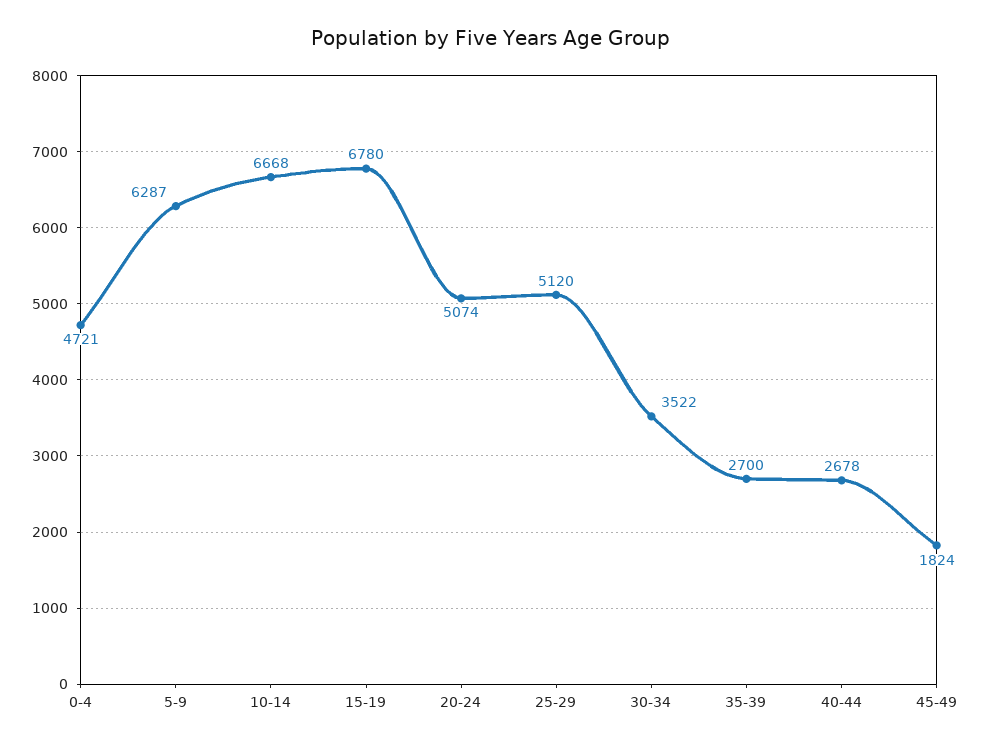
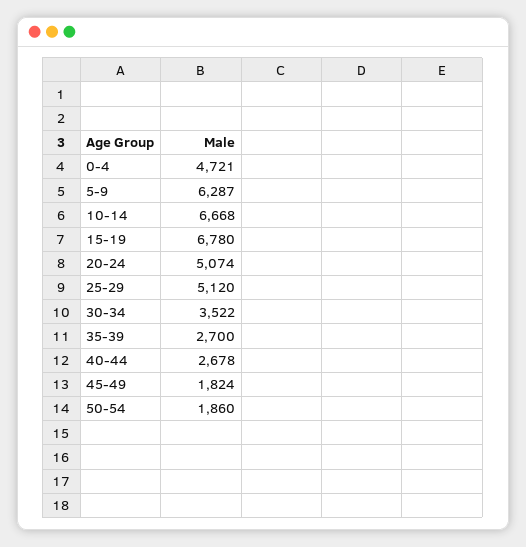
50-54: none -> 1860

